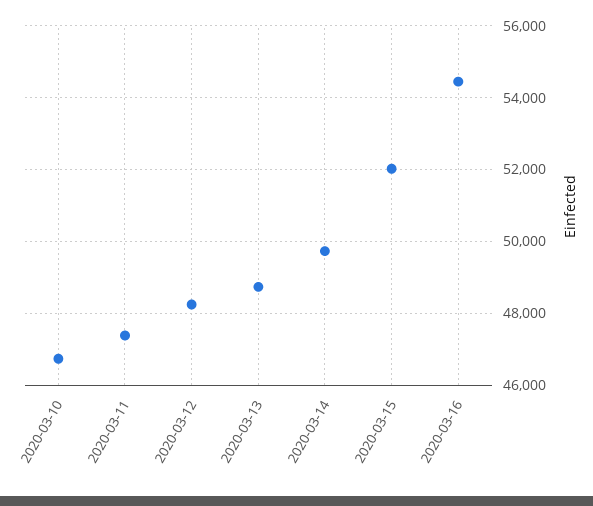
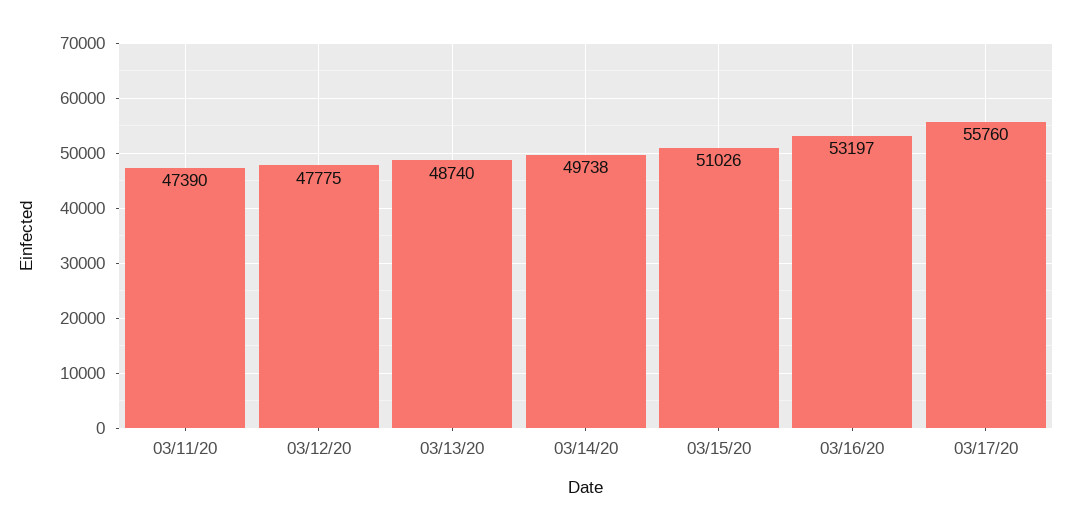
2020-03-10: 46800 -> none
2020-03-12: 48200 -> 47775
2020-03-15: 52000 -> 51026
2020-03-16: 54400 -> 53197
03/17/20: none -> 55760

